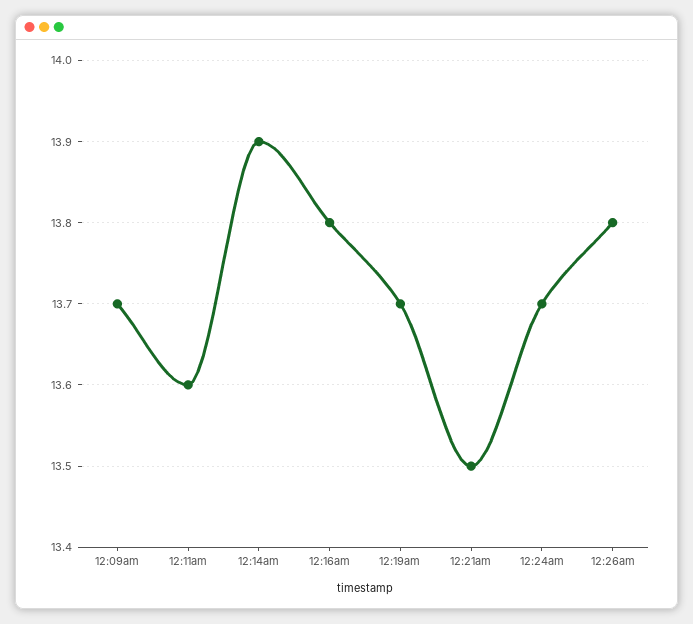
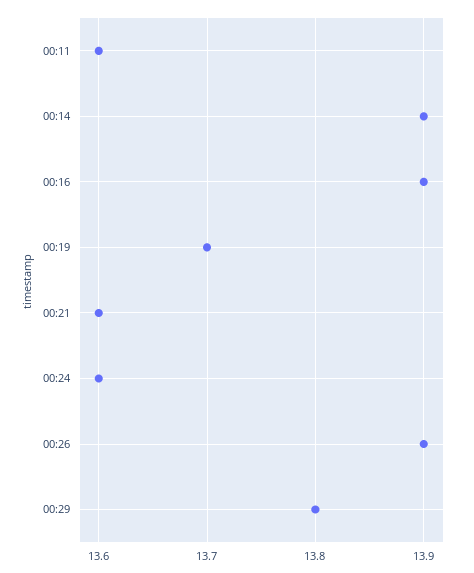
12:09am: 13.7 -> none
12:16am: 13.8 -> 13.9
12:21am: 13.5 -> 13.6
12:24am: 13.7 -> 13.6
12:26am: 13.8 -> 13.9
00:29: none -> 13.8

